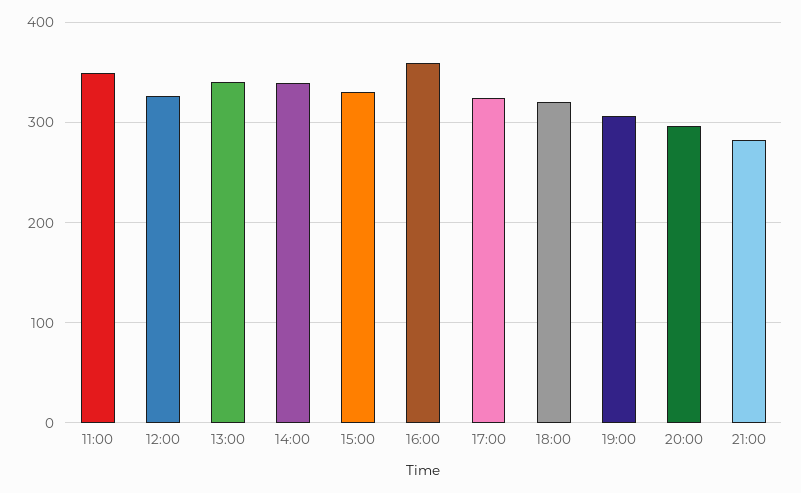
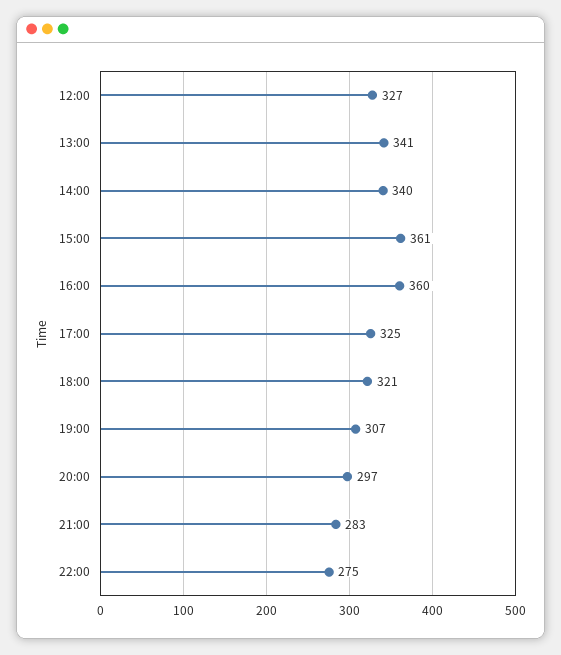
11:00: 350 -> none
15:00: 330 -> 361
22:00: none -> 275

